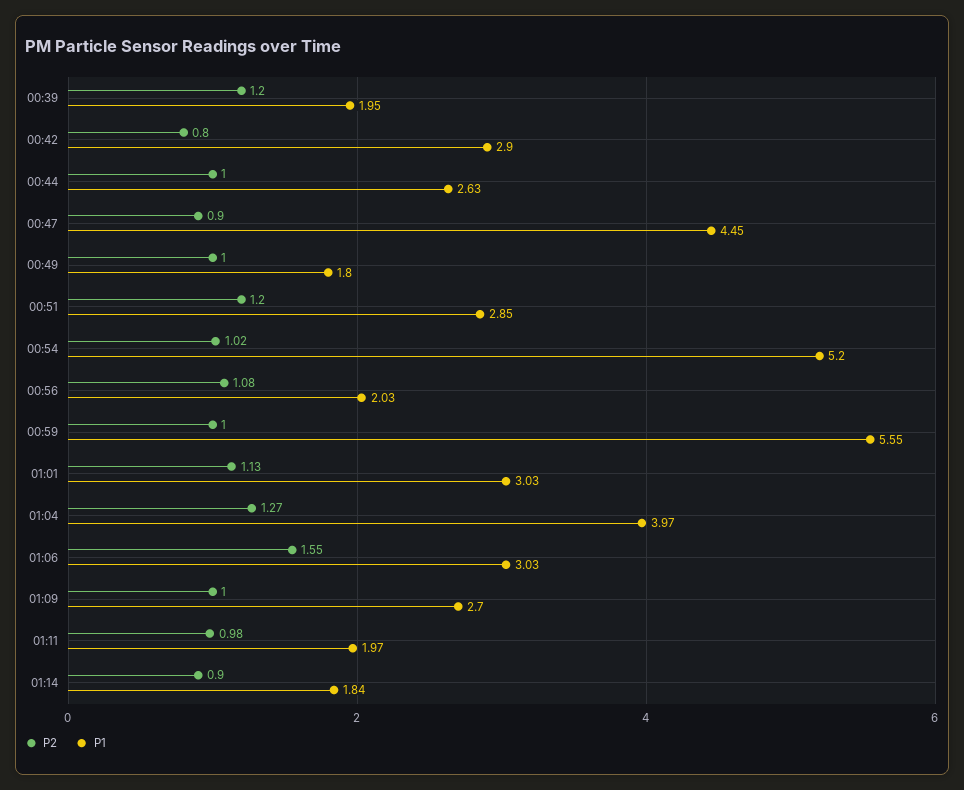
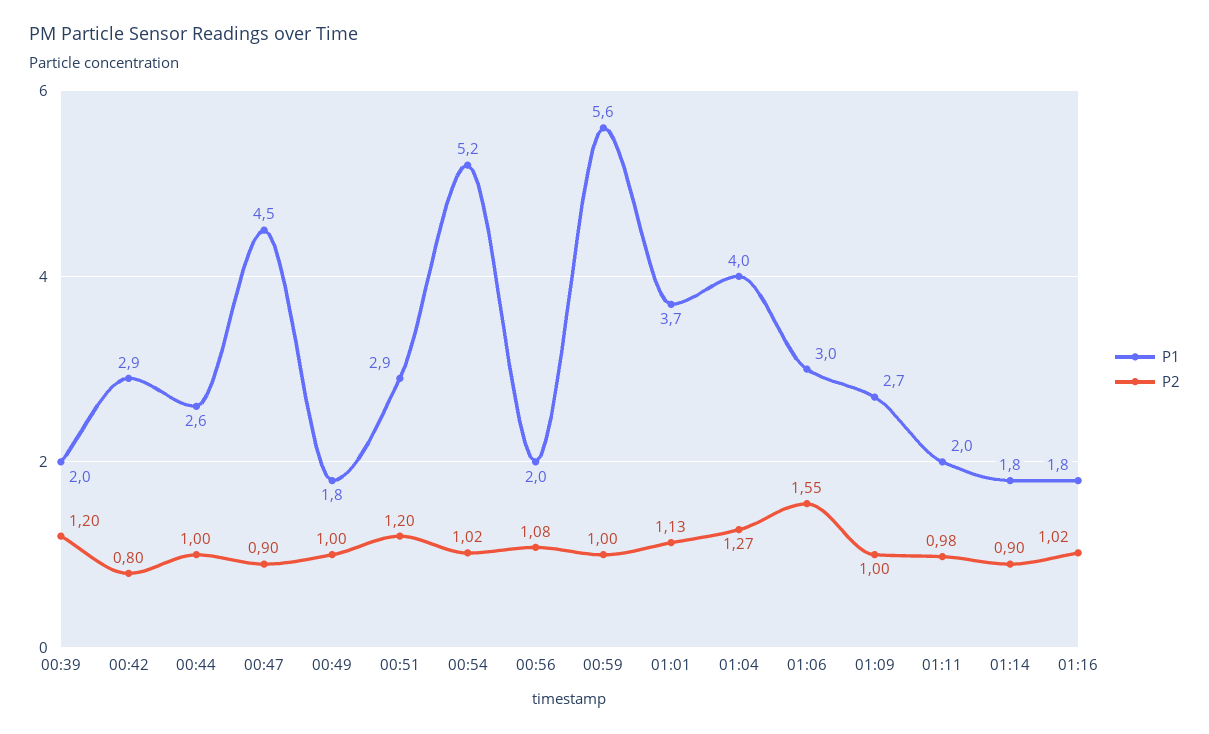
P1, 01:01: 3.03 -> 3.7
P1, 01:16: none -> 1.8
P2, 01:16: none -> 1.02

